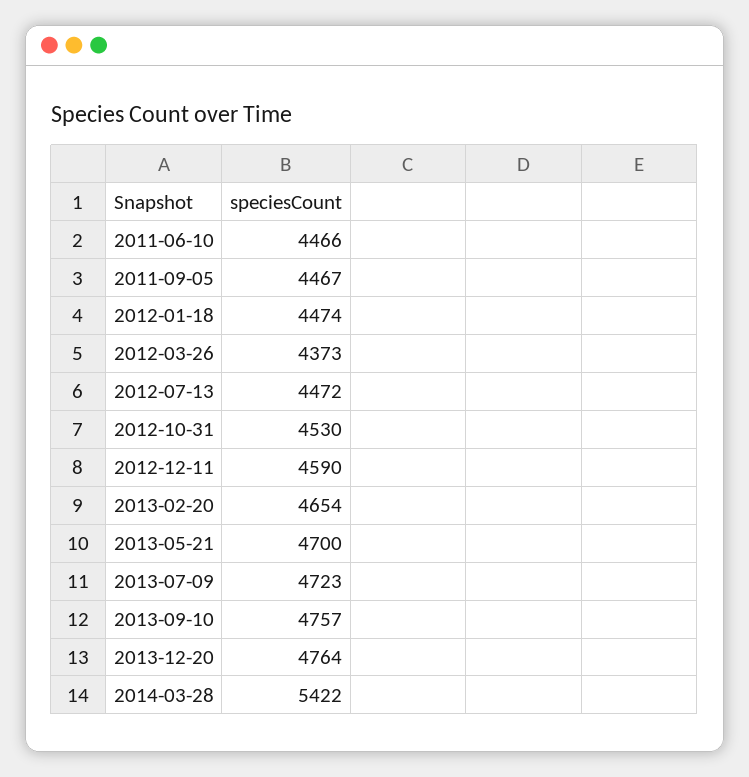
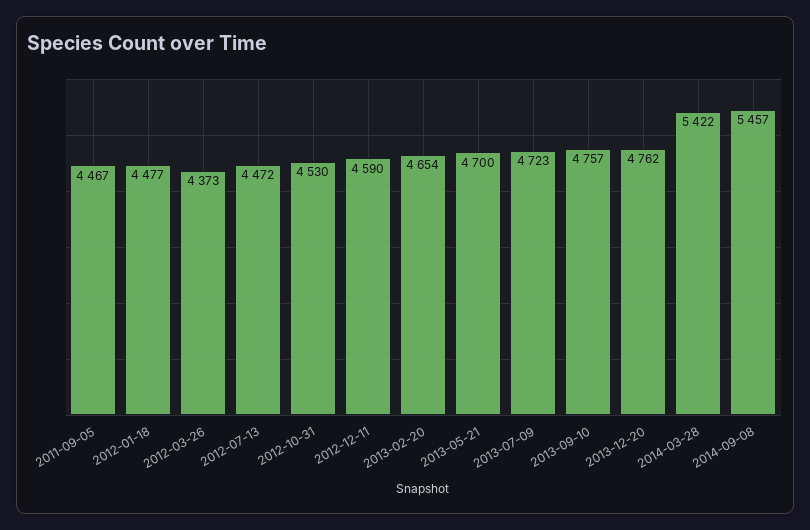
2011-06-10: 4466 -> none
2012-01-18: 4474 -> 4477
2013-12-20: 4764 -> 4762
2014-09-08: none -> 5457

